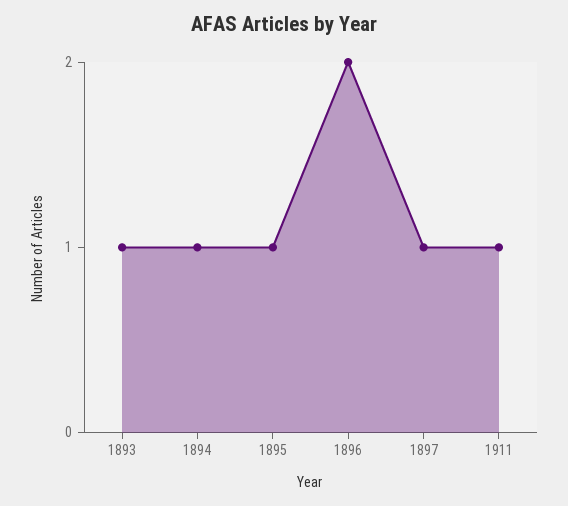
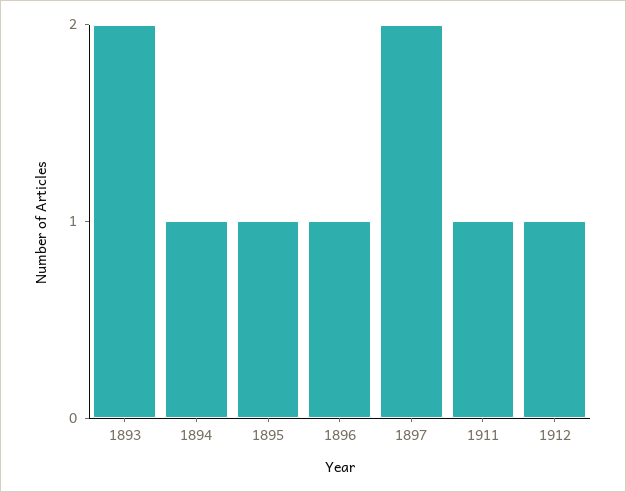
1893: 1 -> 2
1896: 2 -> 1
1897: 1 -> 2
1912: none -> 1

